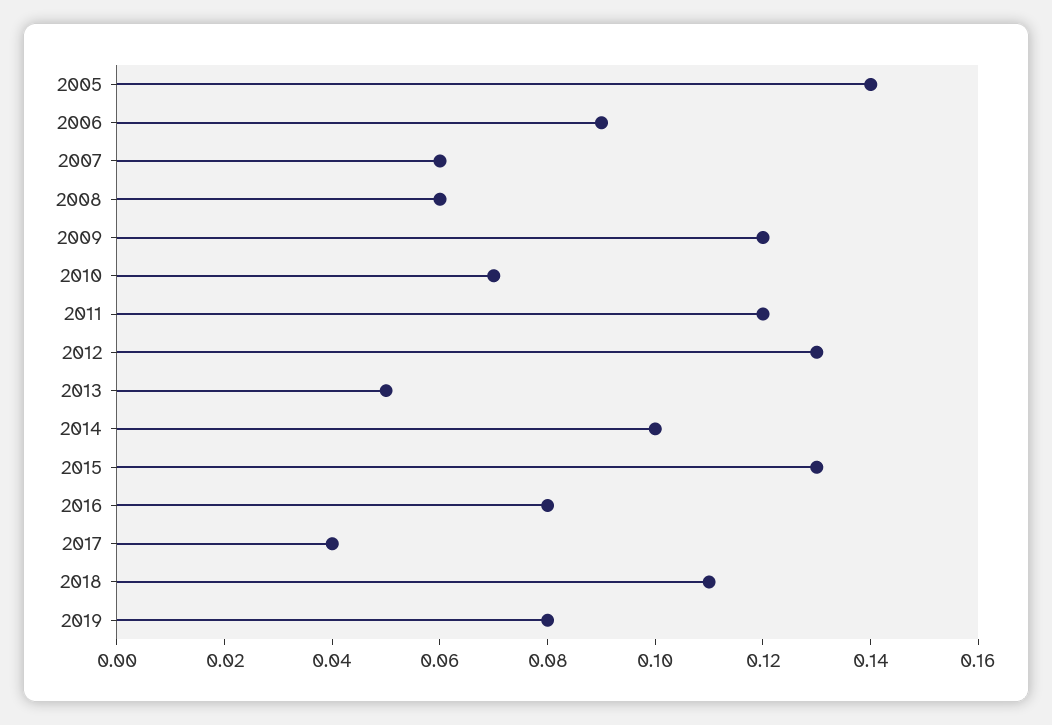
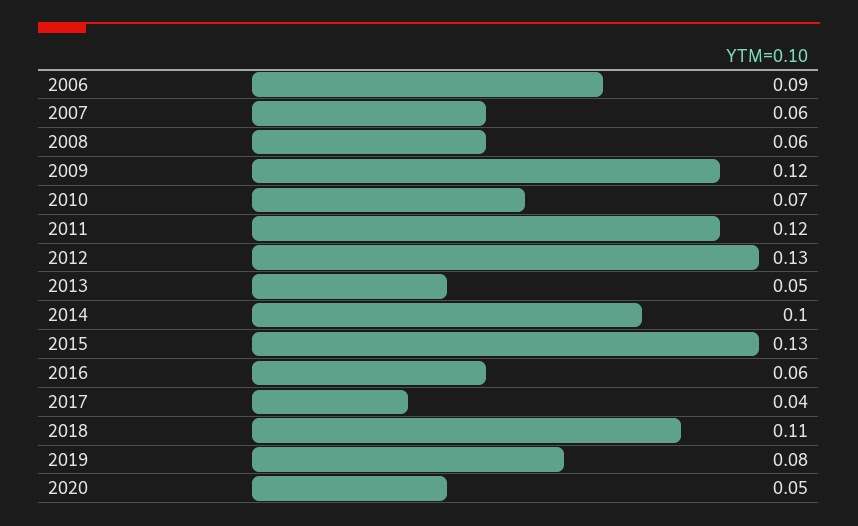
2005: 0.14 -> none
2016: 0.08 -> 0.06
2020: none -> 0.05

